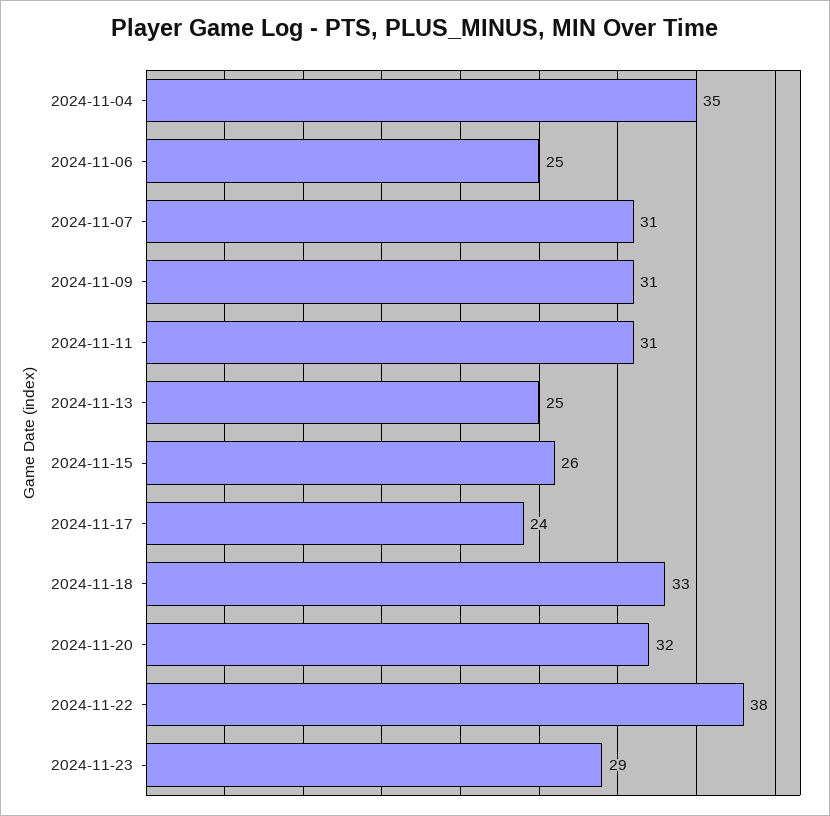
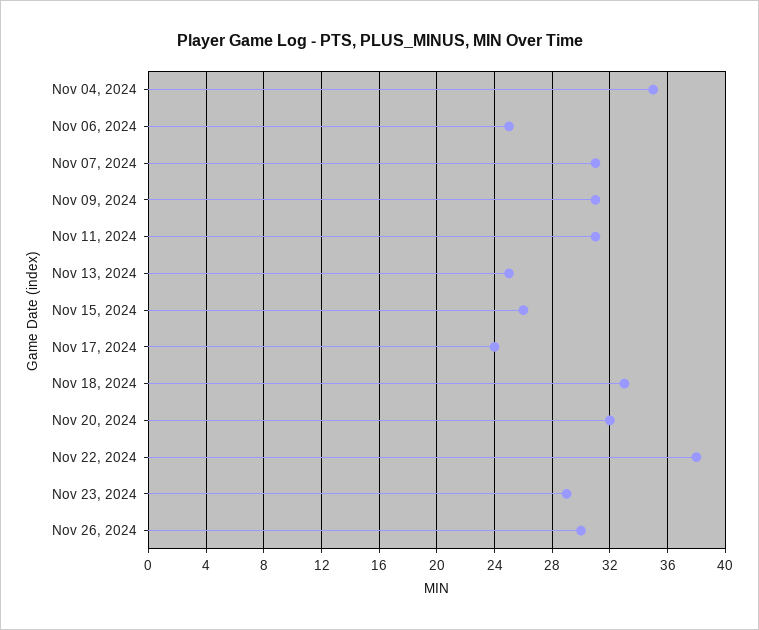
Nov 26, 2024: none -> 30

